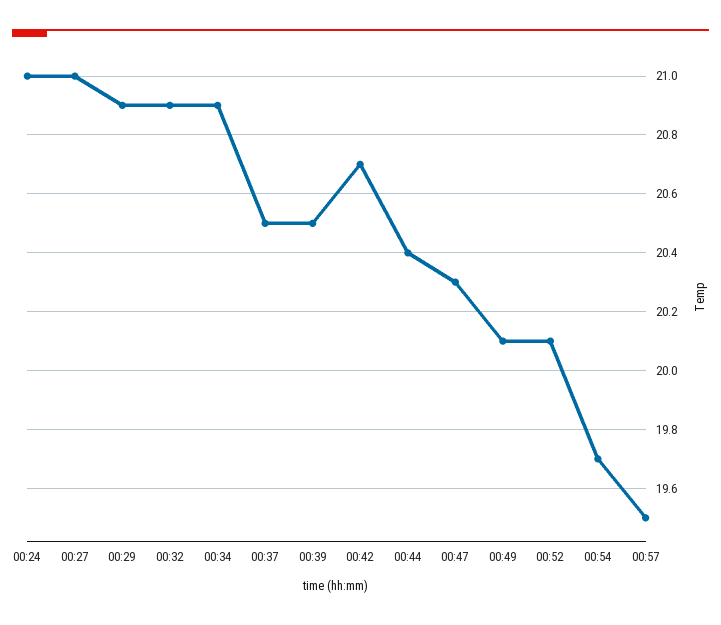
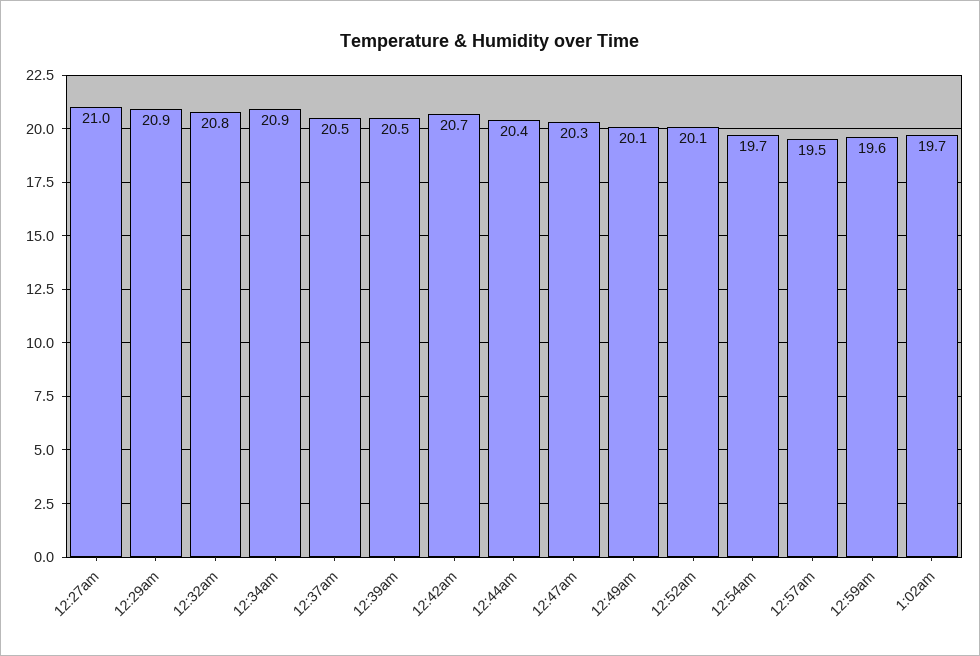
00:24: 21 -> none
00:32: 20.9 -> 20.8
12:59am: none -> 19.6
1:02am: none -> 19.7

